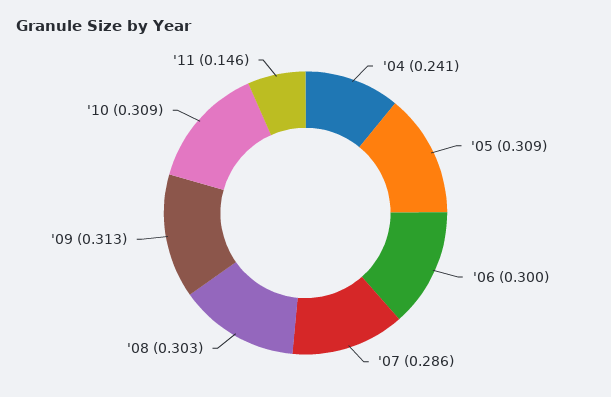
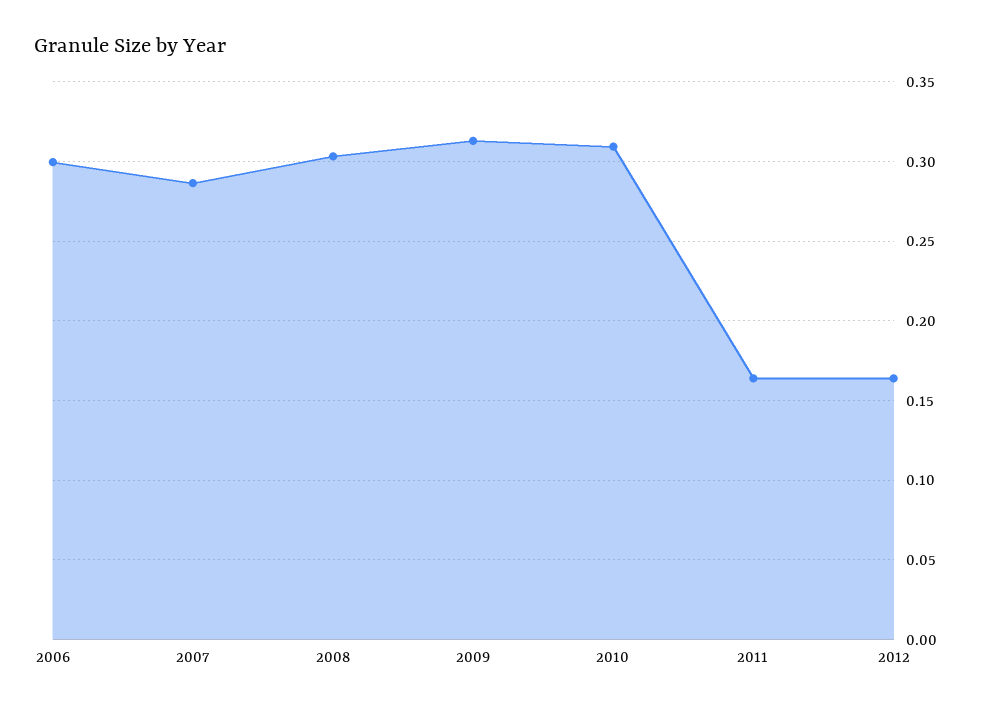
'04: 0.241 -> none
'05: 0.309 -> none
'11: 0.146 -> 0.165
2012: none -> 0.165

